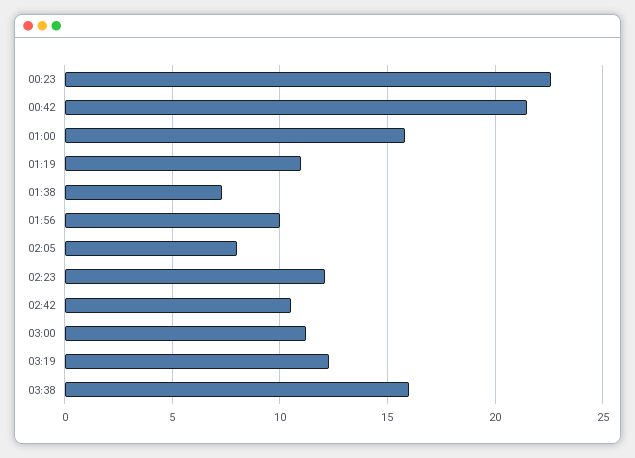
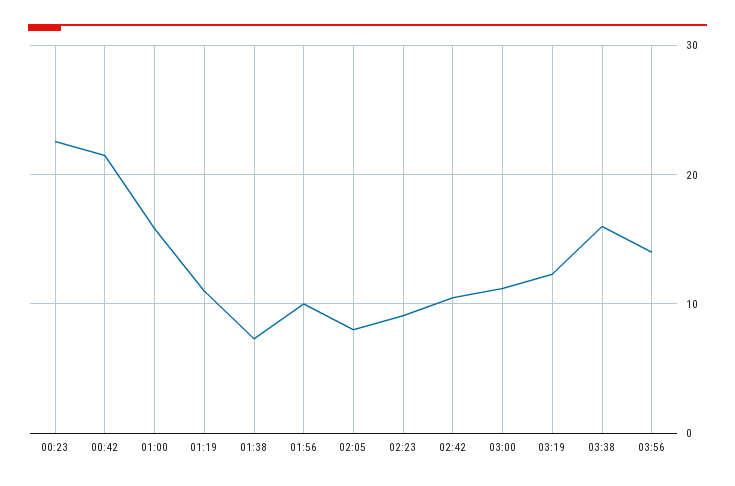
02:23: 12 -> 9
03:56: none -> 14

